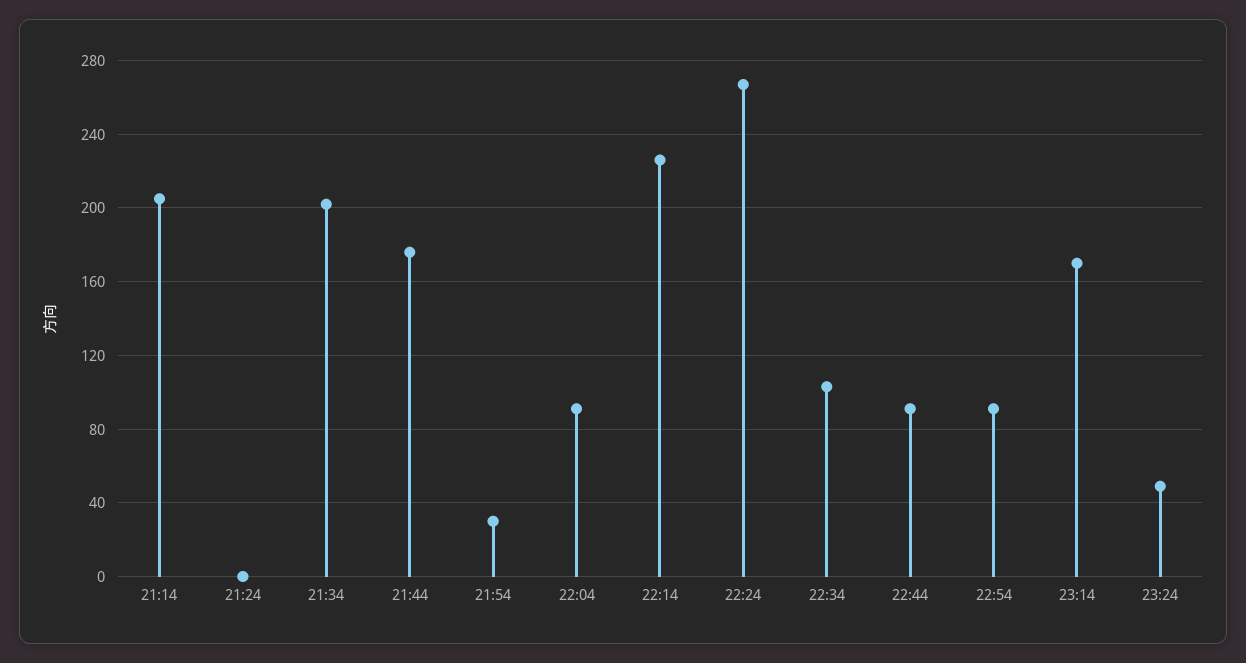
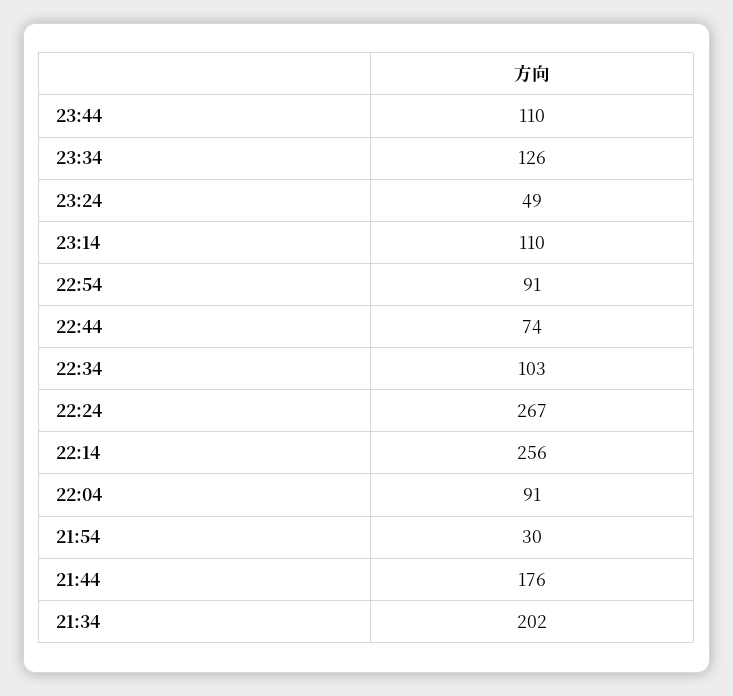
21:14: 205 -> none
21:24: 0 -> none
22:14: 225 -> 256
22:44: 90 -> 74
23:14: 170 -> 110
23:44: none -> 110
23:34: none -> 126

